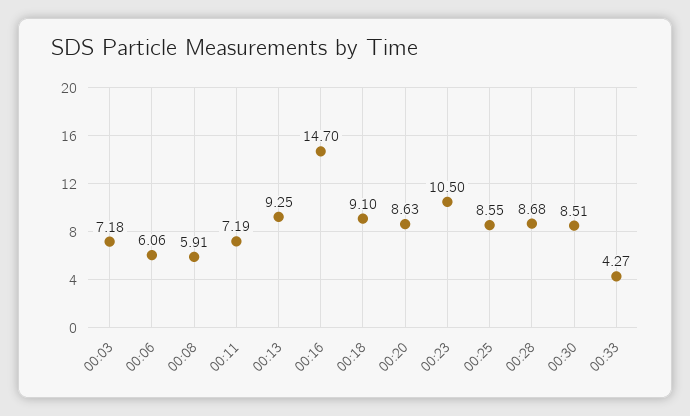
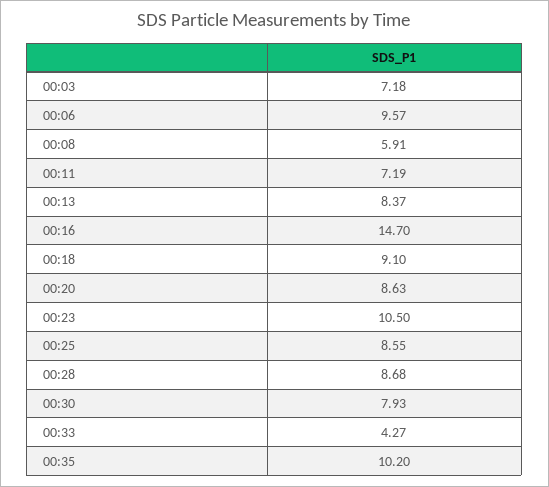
00:06: 6.06 -> 9.57
00:13: 9.25 -> 8.37
00:30: 8.51 -> 7.93
00:35: none -> 10.2

